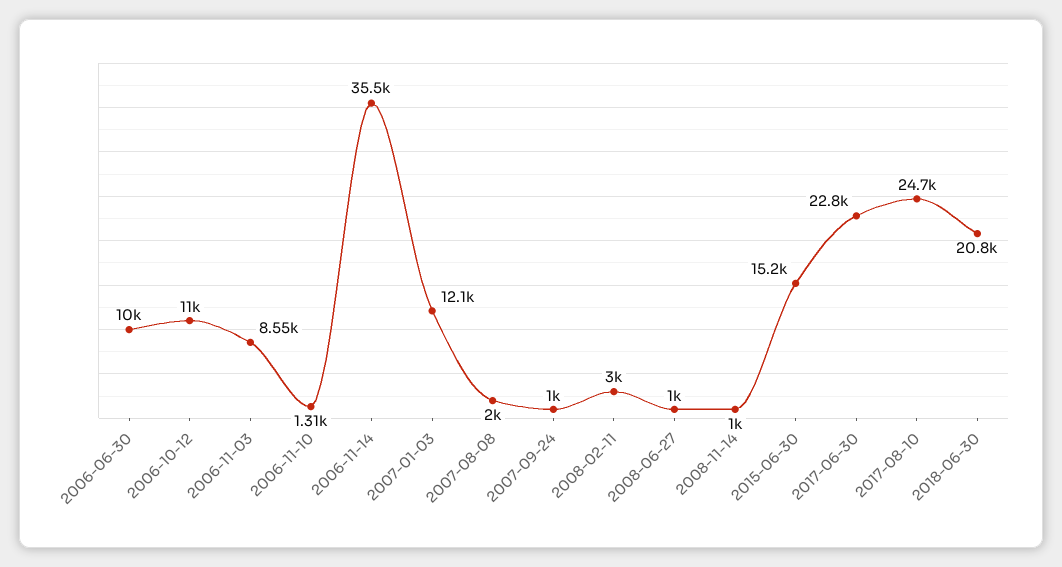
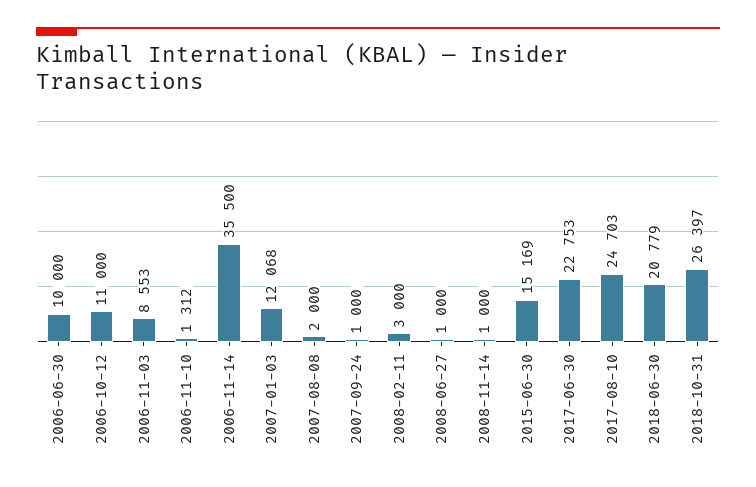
2018-10-31: none -> 26397

